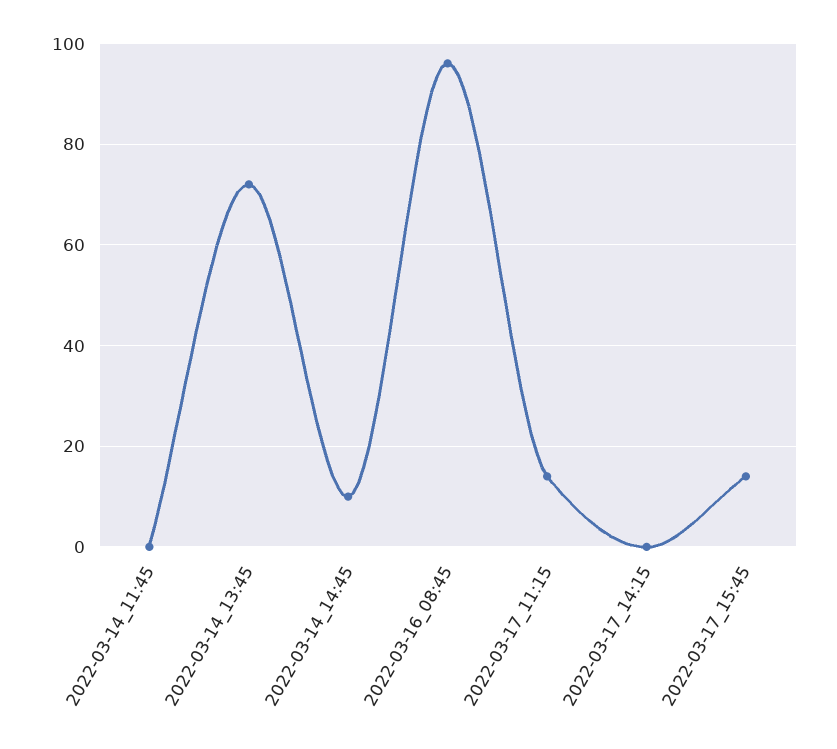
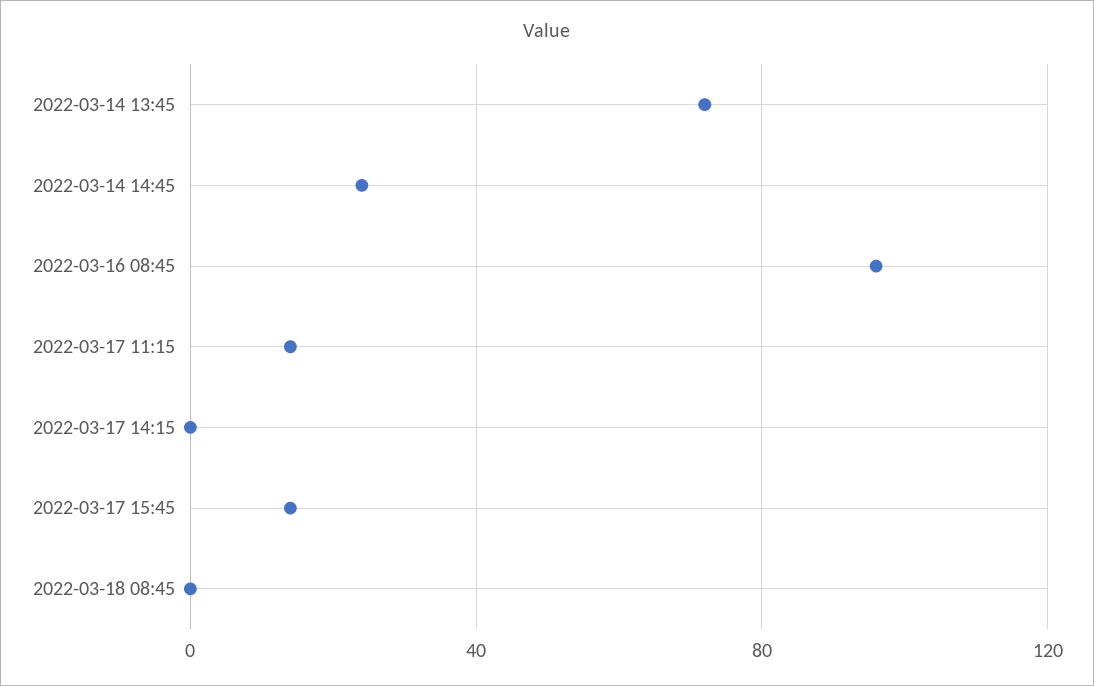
2022-03-14_11:45: 0 -> none
2022-03-14_14:45: 10 -> 25
2022-03-18 08:45: none -> 0

